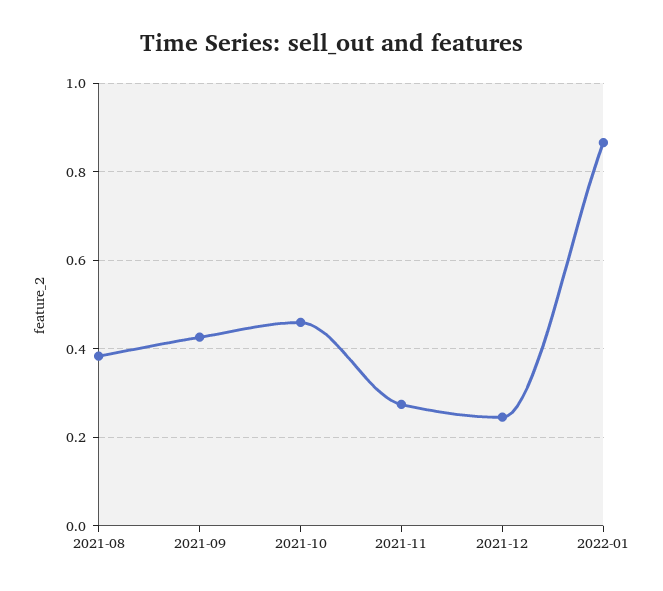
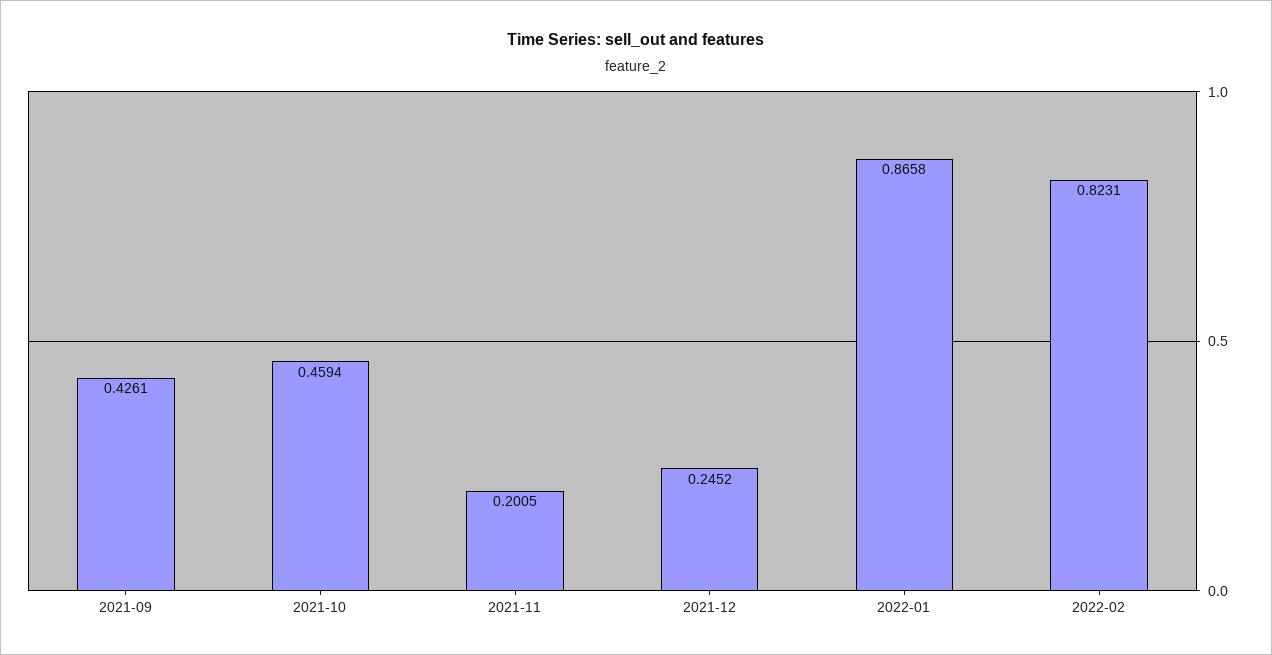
2021-08: 0.38 -> none
2021-11: 0.28 -> 0.2005
2022-02: none -> 0.8231

